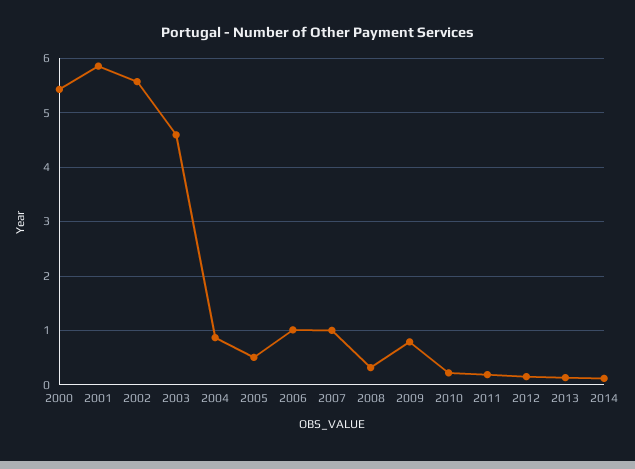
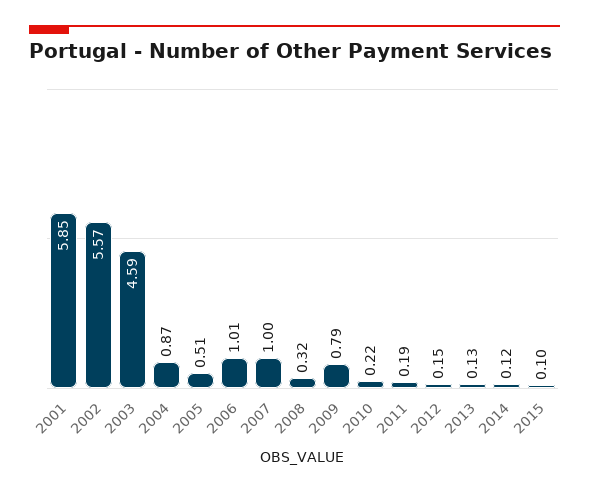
2000: 5.4 -> none
2015: none -> 0.1

